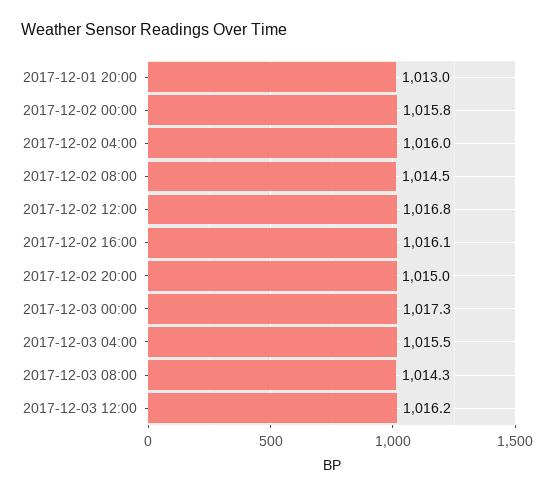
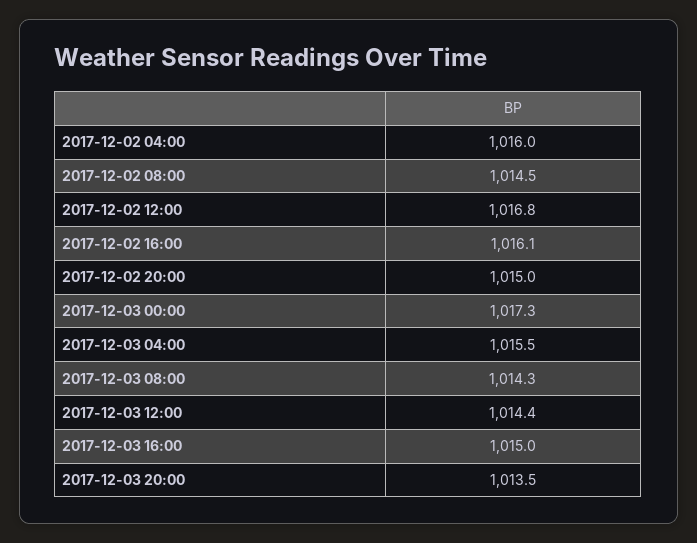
2017-12-01 20:00: 1013 -> none
2017-12-02 00:00: 1015.8 -> none
2017-12-03 12:00: 1016.2 -> 1014.4
2017-12-03 16:00: none -> 1015
2017-12-03 20:00: none -> 1013.5

